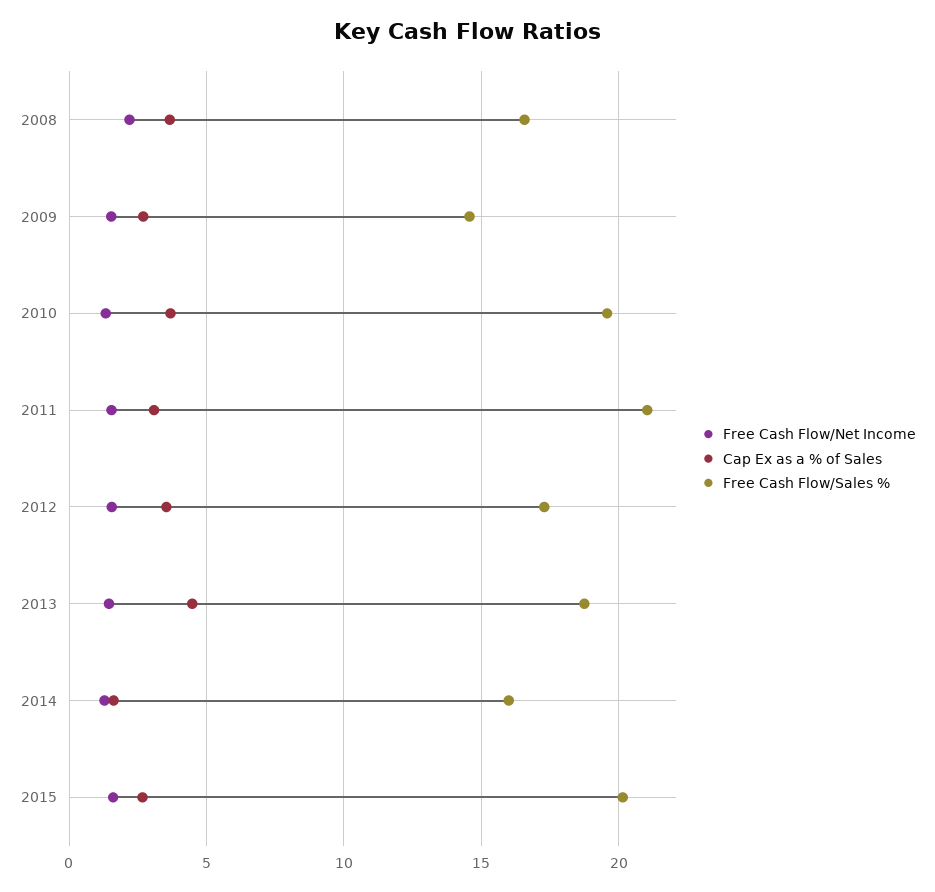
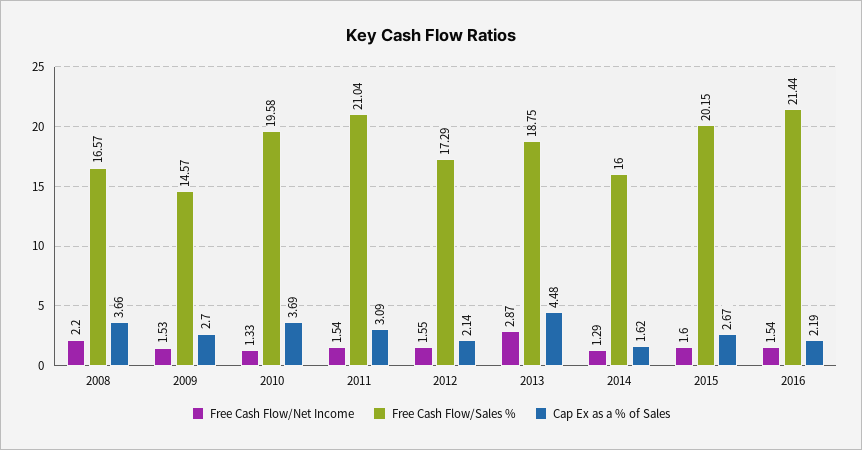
Cap Ex as a % of Sales, 2012: 3.5 -> 2.14
Free Cash Flow/Net Income, 2013: 1.5 -> 2.87
Free Cash Flow/Net Income, 2016: none -> 1.54
Free Cash Flow/Sales %, 2016: none -> 21.44
Cap Ex as a % of Sales, 2016: none -> 2.19

